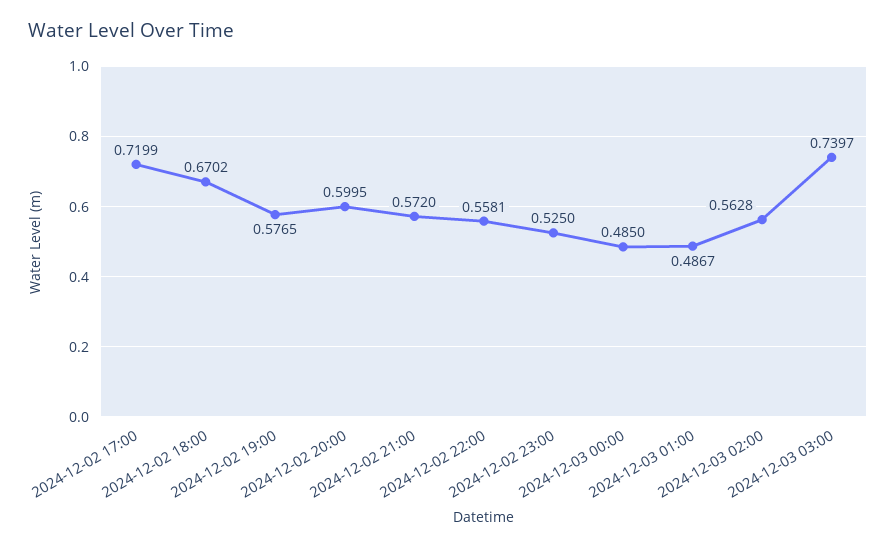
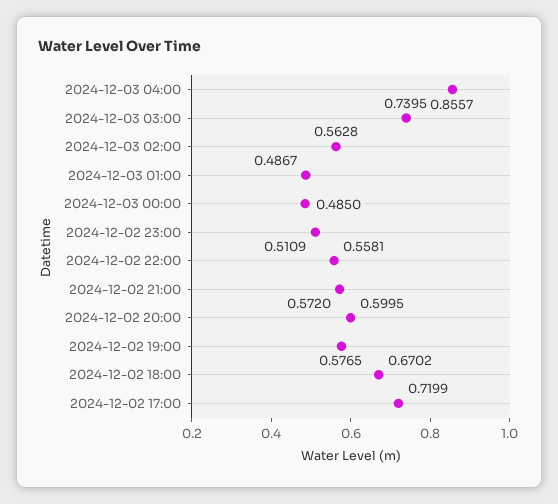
2024-12-02 23:00: 0.525 -> 0.5109
2024-12-03 03:00: 0.7397 -> 0.7395
2024-12-03 04:00: none -> 0.8557

